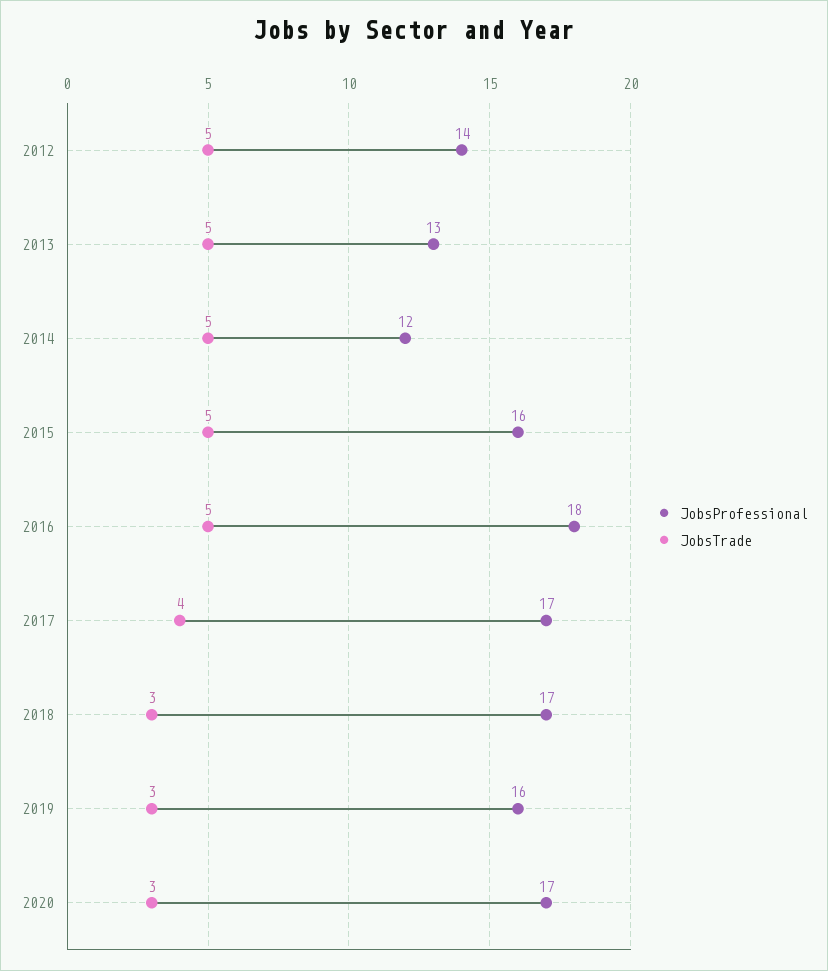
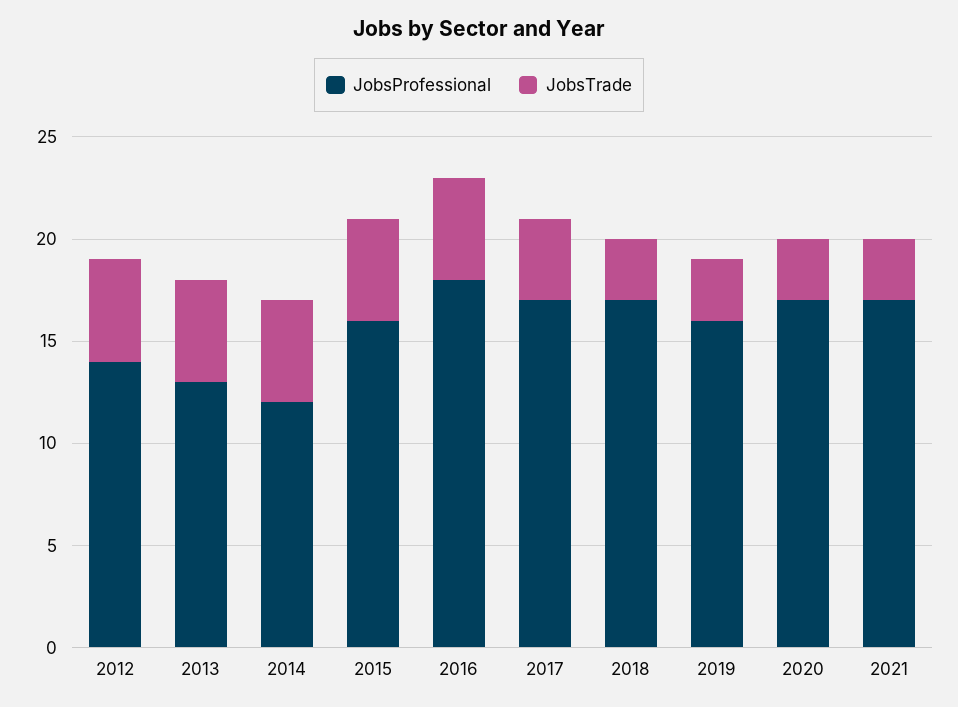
JobsProfessional, 2021: none -> 17
JobsTrade, 2021: none -> 3

